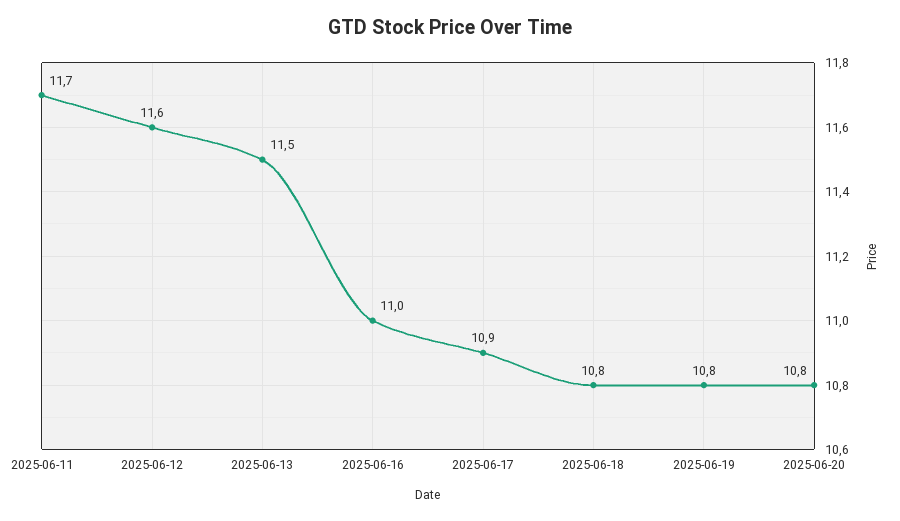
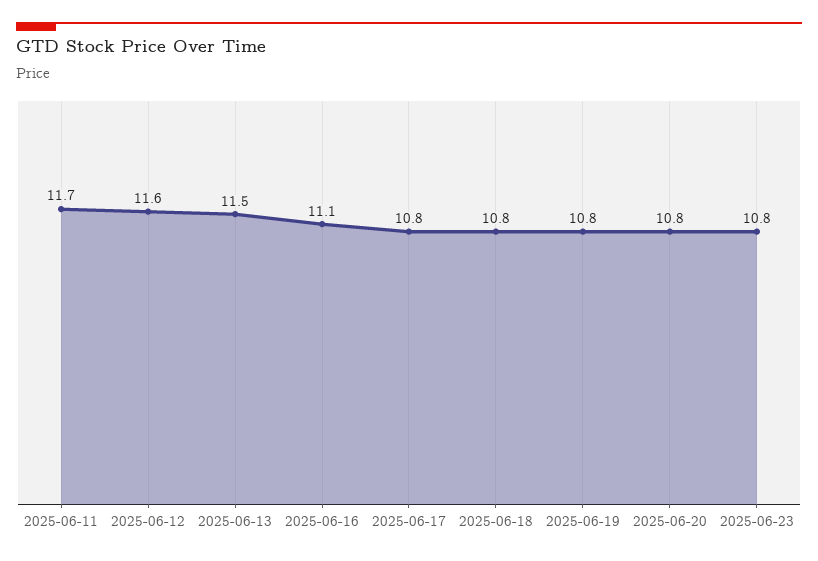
2025-06-16: 11 -> 11.1
2025-06-17: 10.9 -> 10.8
2025-06-23: none -> 10.8

